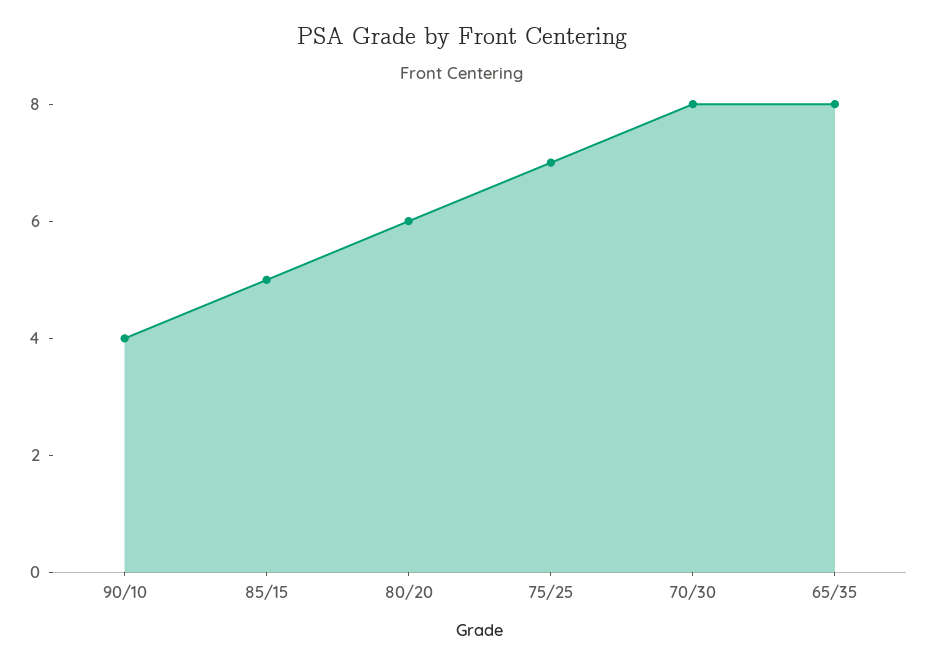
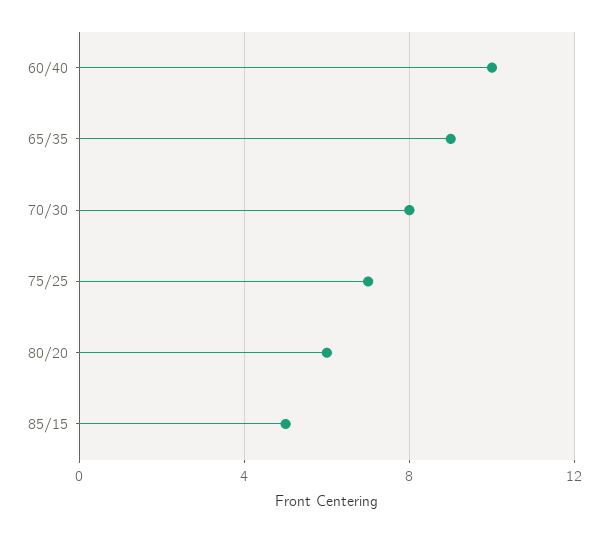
90/10: 4 -> none
65/35: 8 -> 9
60/40: none -> 10

